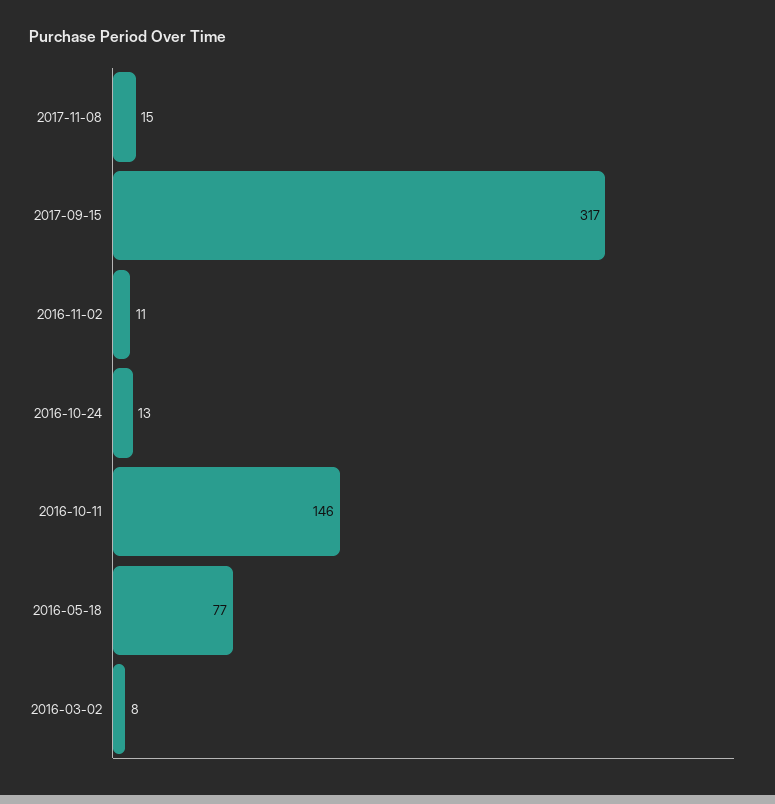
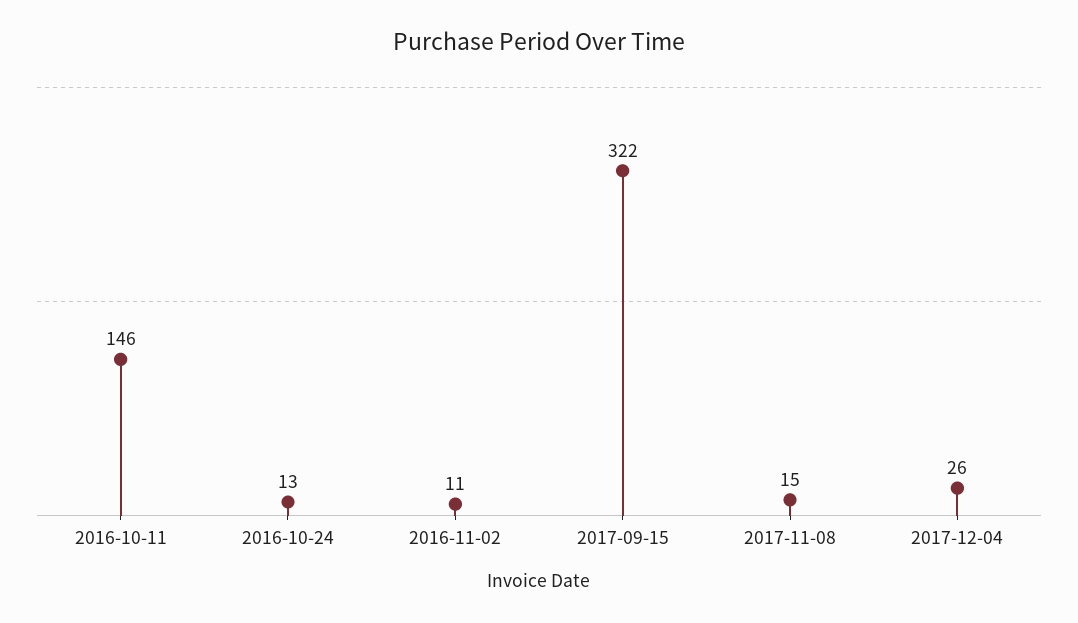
2017-09-15: 317 -> 322
2016-05-18: 77 -> none
2016-03-02: 8 -> none
2017-12-04: none -> 26

